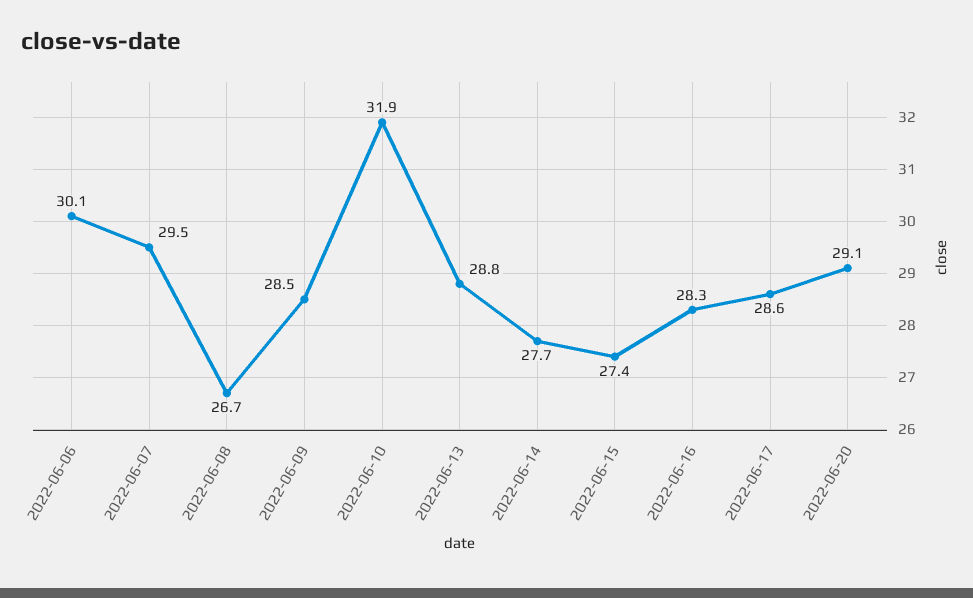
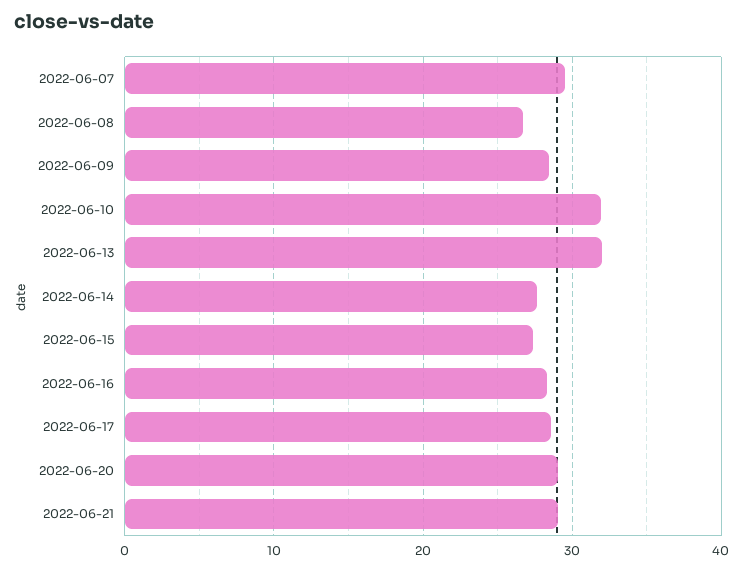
2022-06-06: 30.1 -> none
2022-06-13: 28.8 -> 32
2022-06-21: none -> 29

